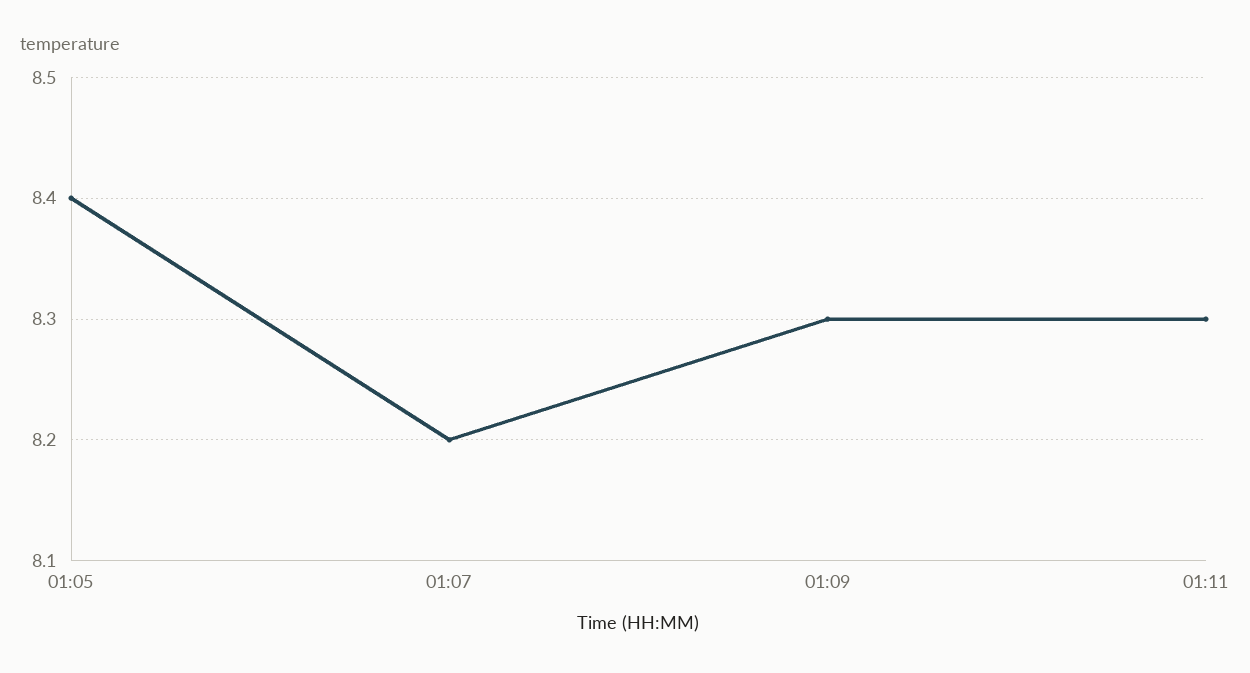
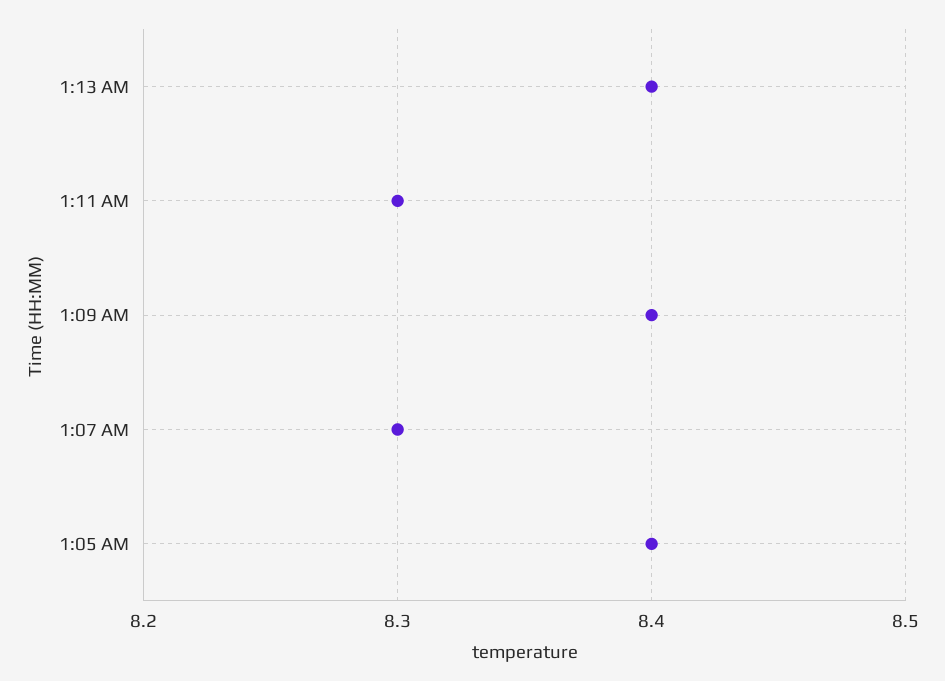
01:07: 8.2 -> 8.3
01:09: 8.3 -> 8.4
1:13 AM: none -> 8.4

